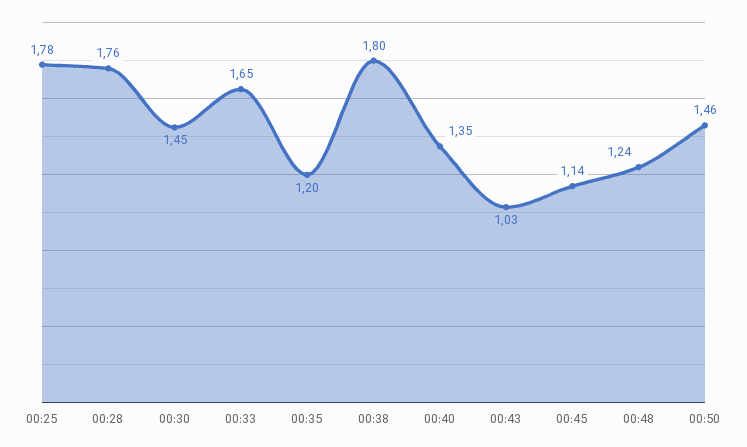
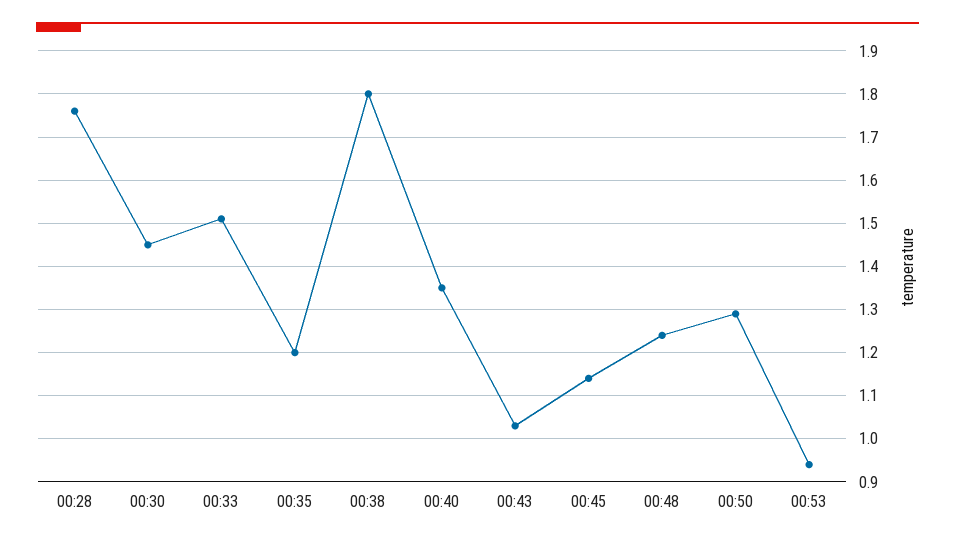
00:25: 1.78 -> none
00:33: 1.65 -> 1.5
00:50: 1.46 -> 1.3
00:53: none -> 0.95

